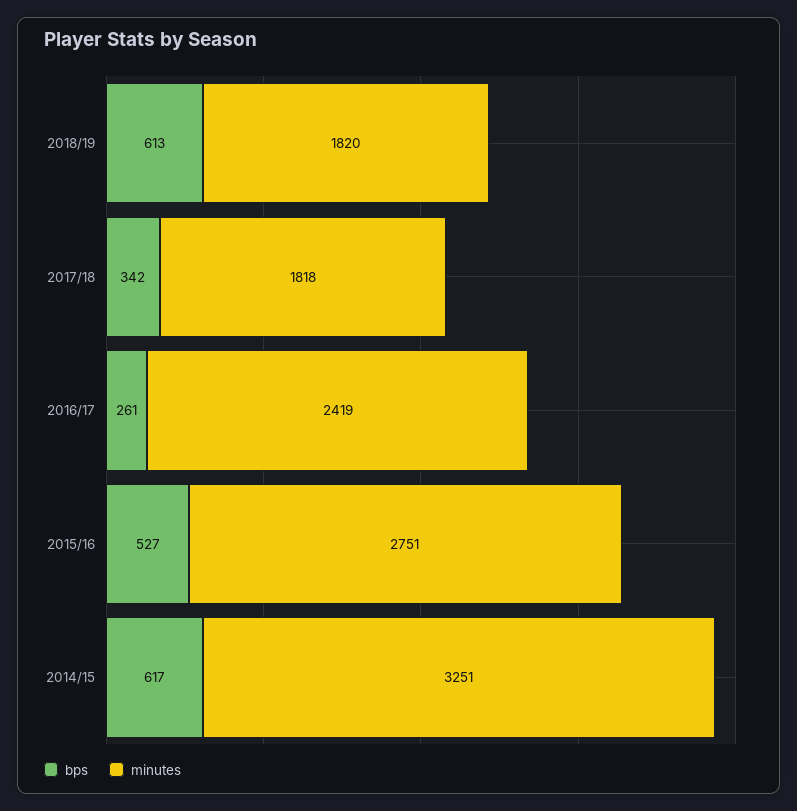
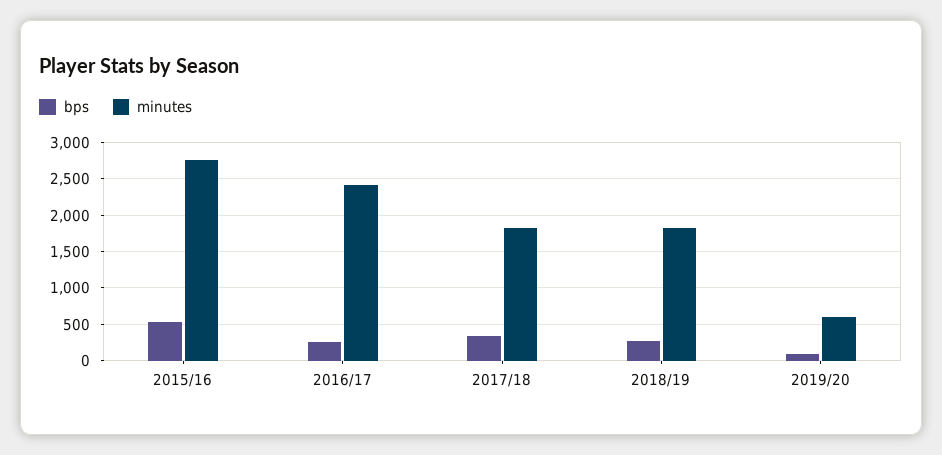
bps, 2018/19: 613 -> 300
bps, 2014/15: 617 -> none
minutes, 2014/15: 3251 -> none
bps, 2019/20: none -> 100
minutes, 2019/20: none -> 600

